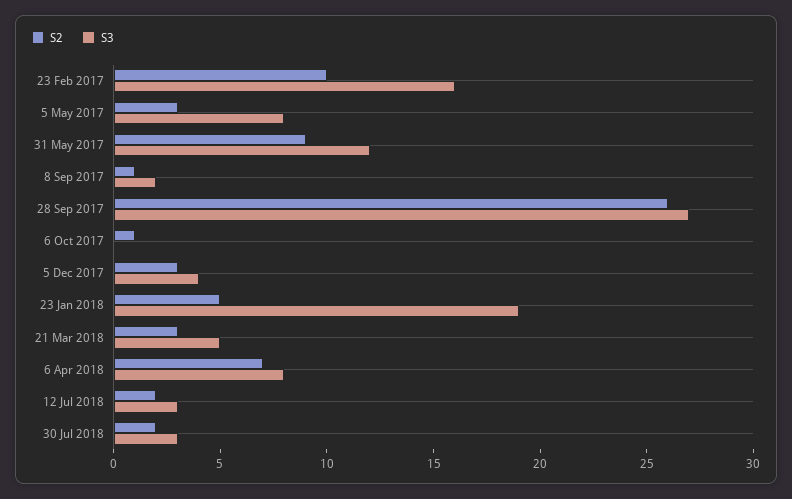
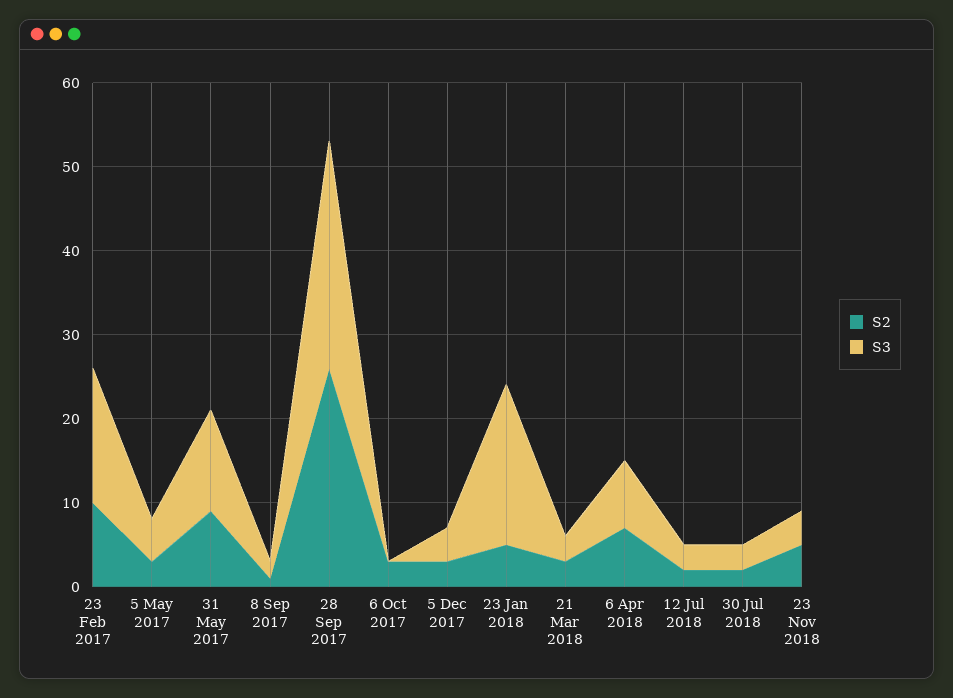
S3, 5 May 2017: 8 -> 5
S2, 6 Oct 2017: 1 -> 3
S3, 21 Mar 2018: 5 -> 3
S2, 23 Nov 2018: none -> 5
S3, 23 Nov 2018: none -> 4

